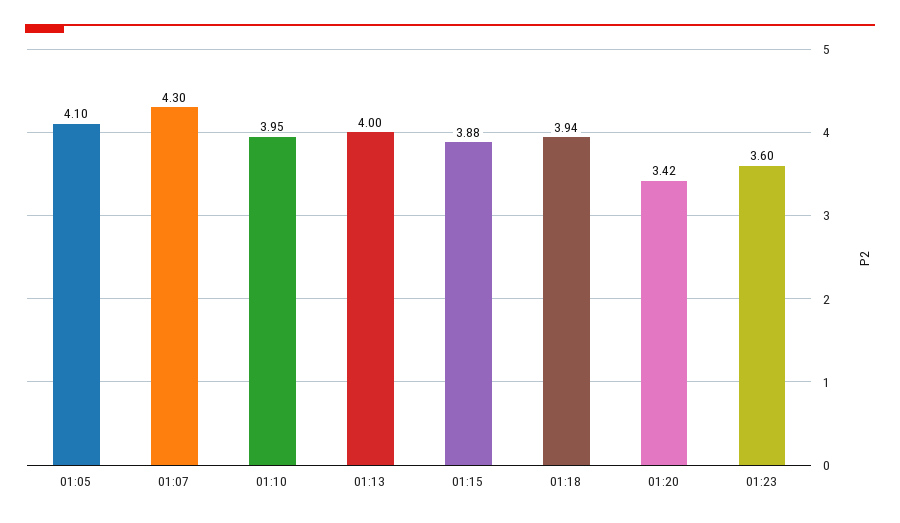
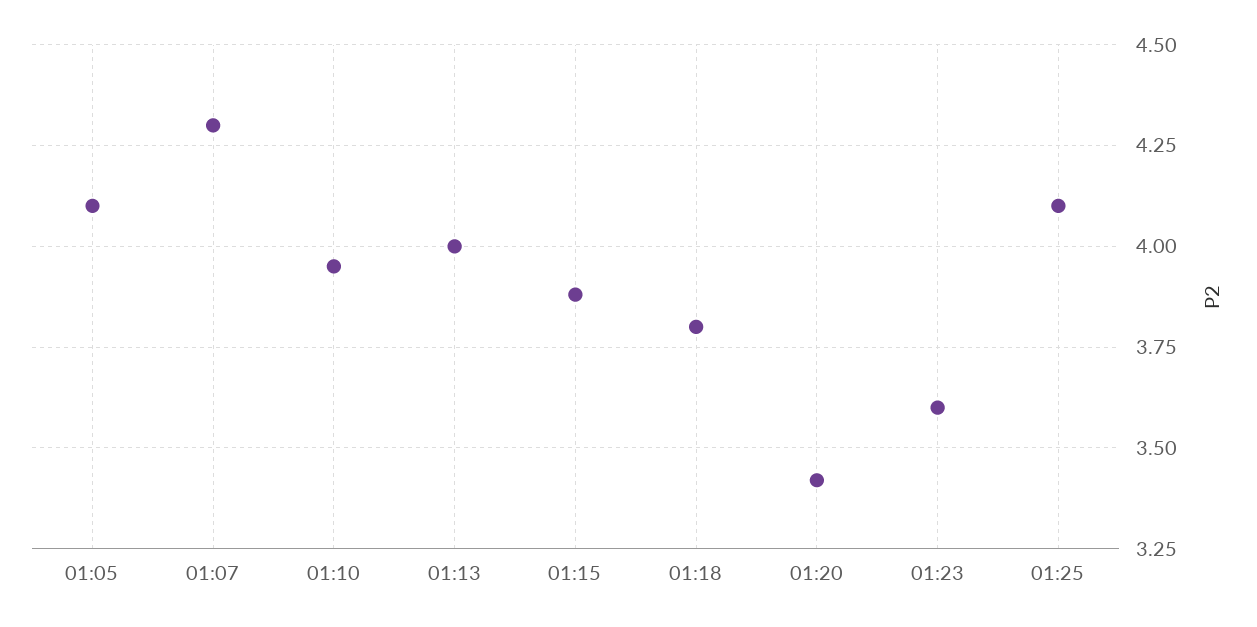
01:18: 3.94 -> 3.8
01:25: none -> 4.1

